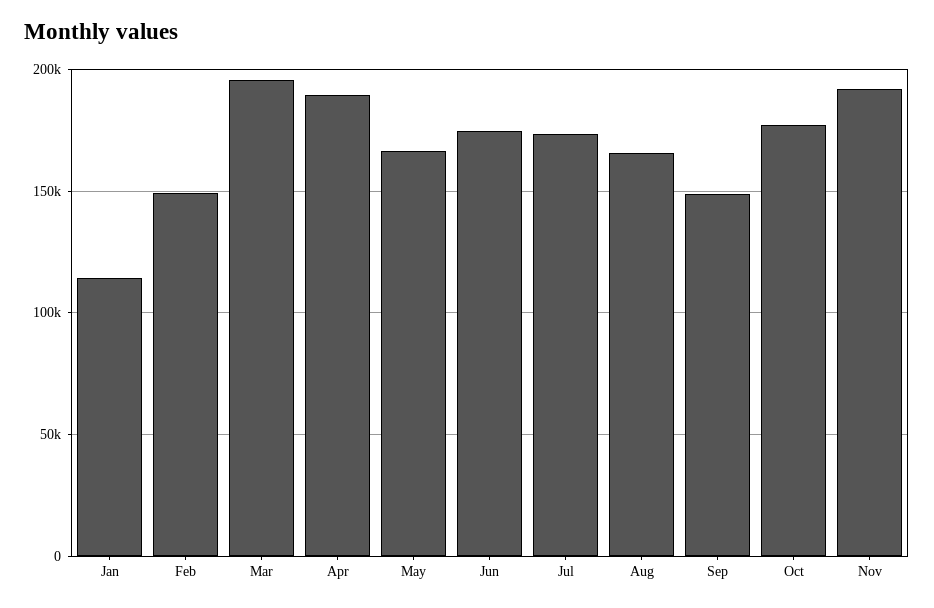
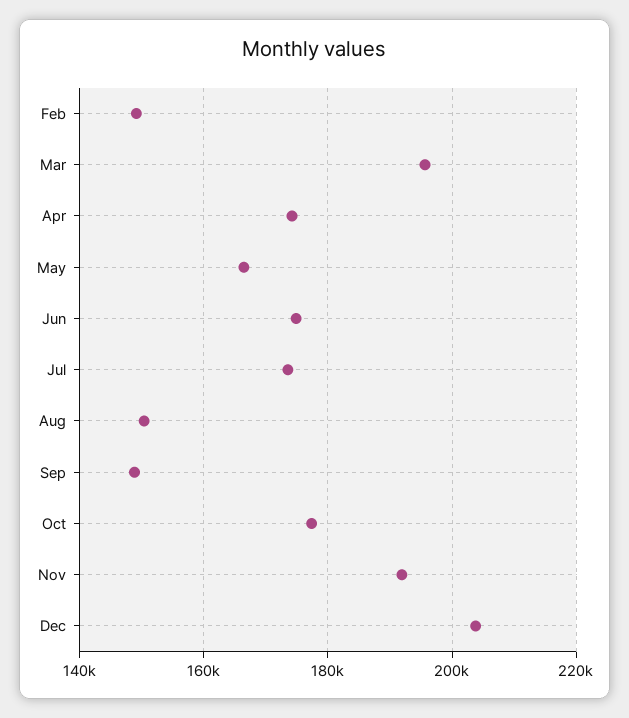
Jan: 115000 -> none
Apr: 190000 -> 174000
Aug: 165000 -> 150000
Dec: none -> 204000

